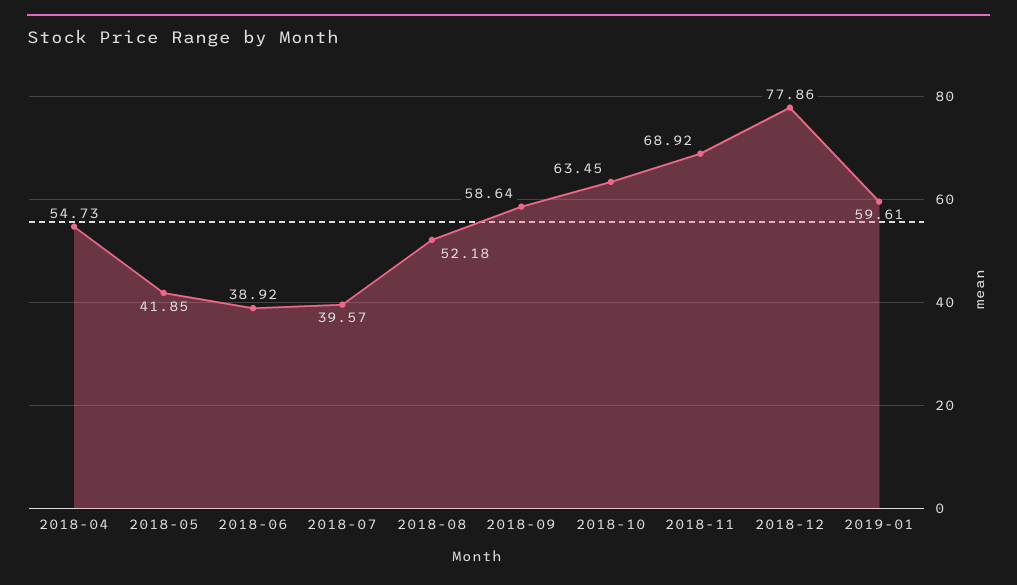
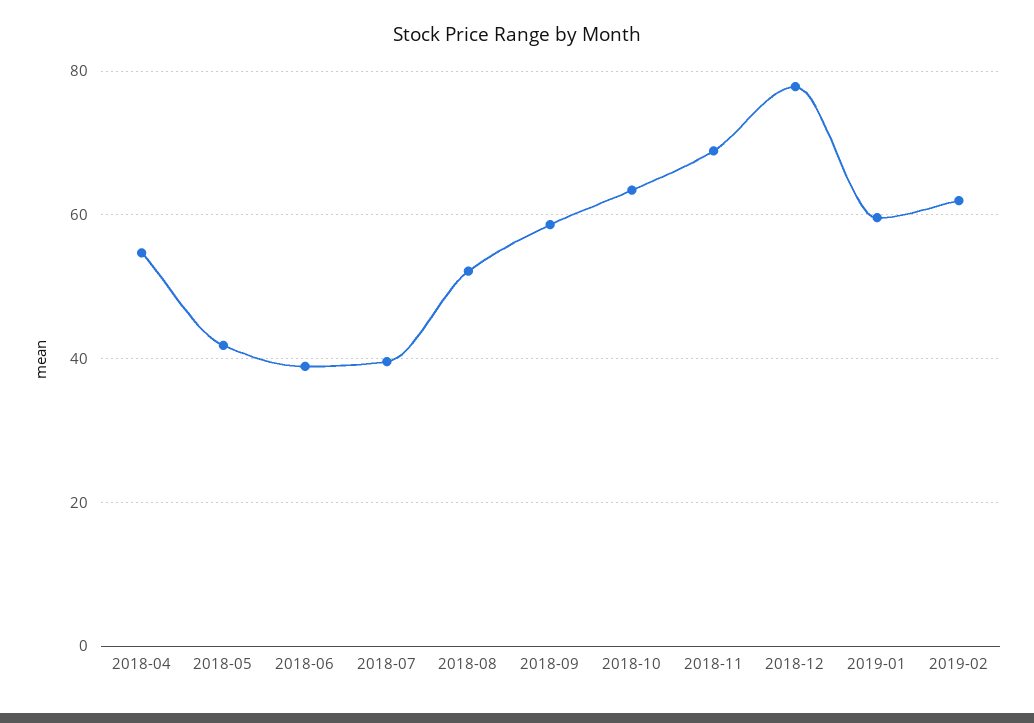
2019-02: none -> 62

